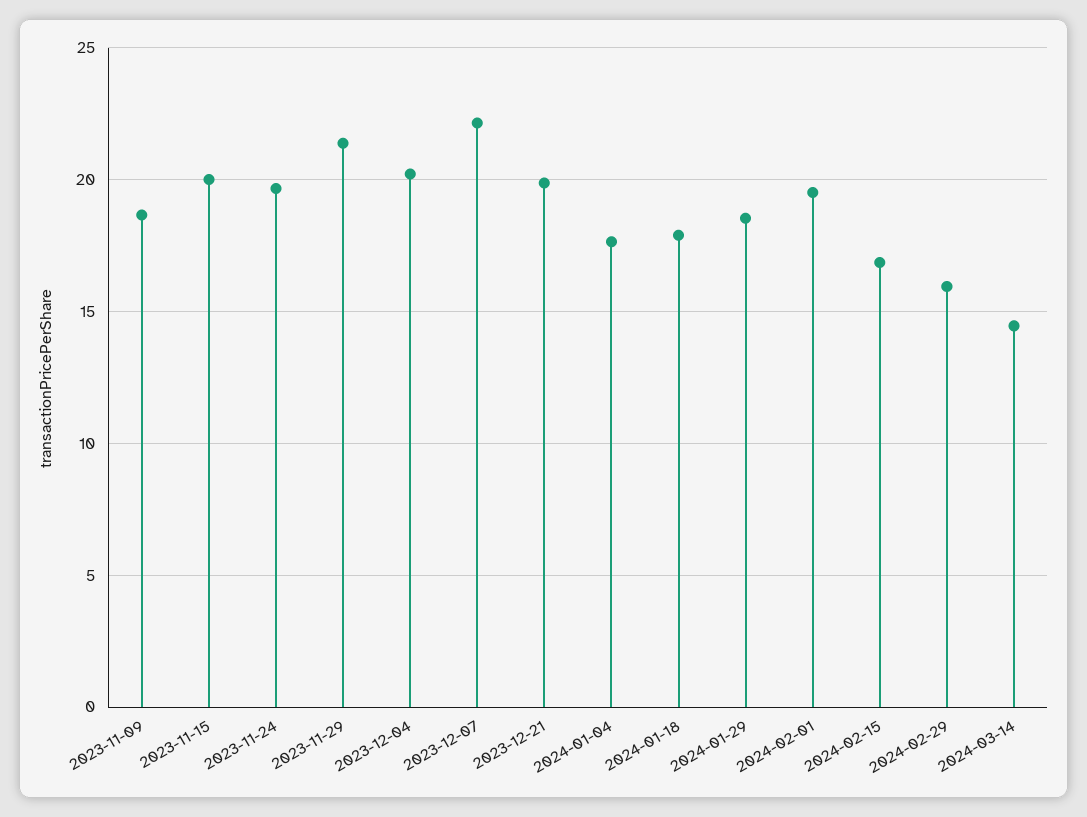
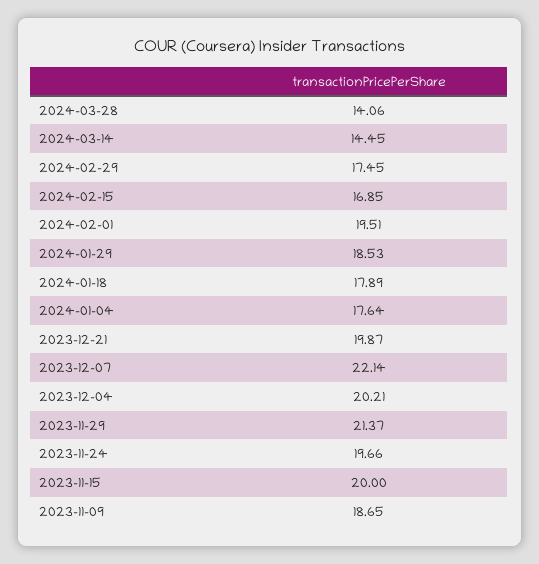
2024-02-29: 16 -> 17.45
2024-03-28: none -> 14.06

